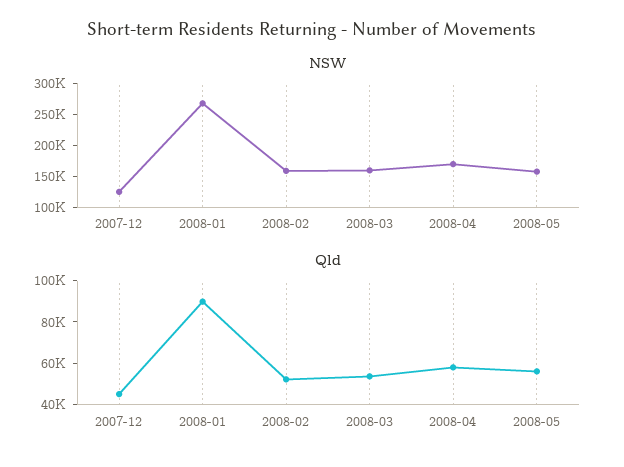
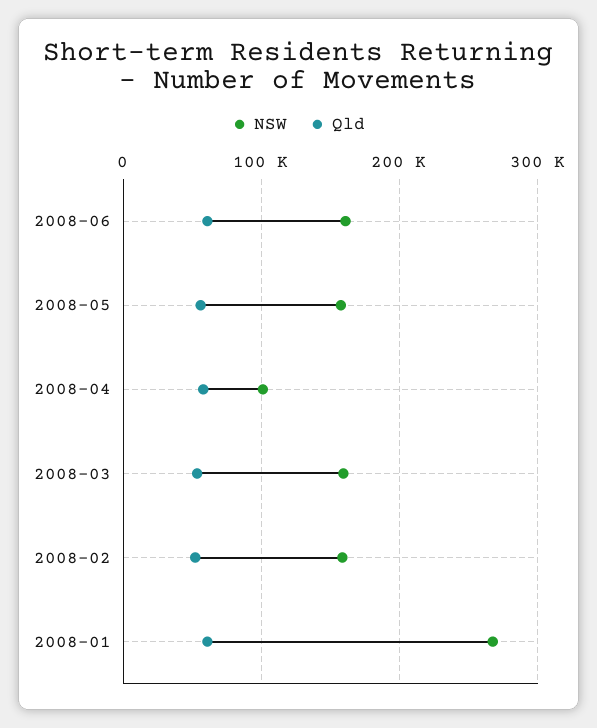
NSW, 2007-12: 125000 -> none
NSW, 2008-04: 175000 -> 100000
Qld, 2007-12: 45000 -> none
Qld, 2008-01: 90000 -> 60000
NSW, 2008-06: none -> 160000
Qld, 2008-06: none -> 60000

